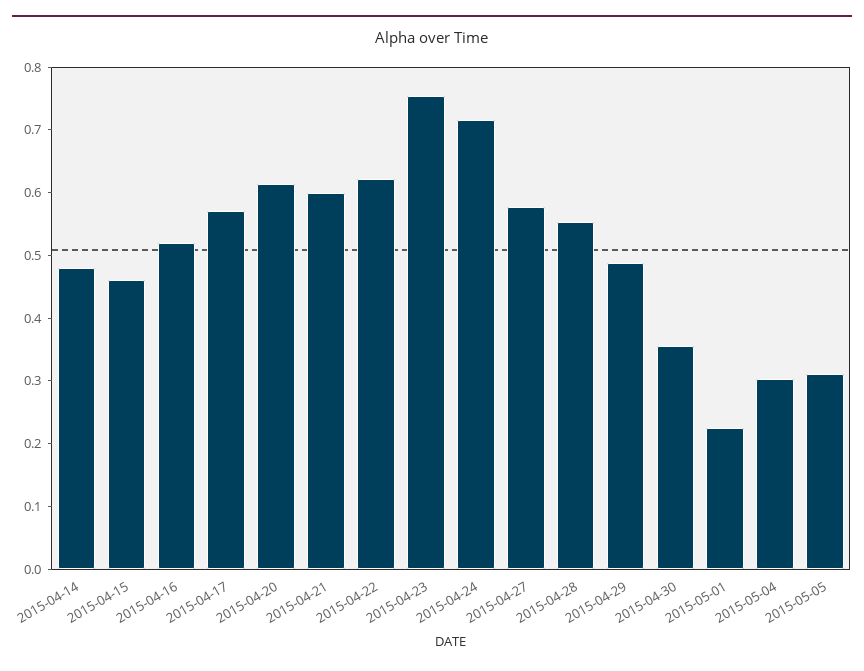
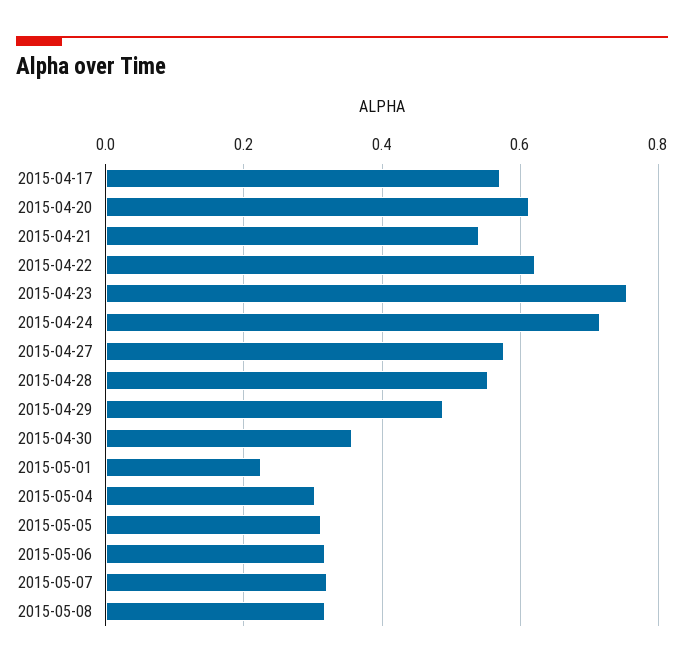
2015-04-14: 0.48 -> none
2015-04-15: 0.46 -> none
2015-04-16: 0.52 -> none
2015-04-21: 0.6 -> 0.54
2015-05-06: none -> 0.32
2015-05-07: none -> 0.32
2015-05-08: none -> 0.32

